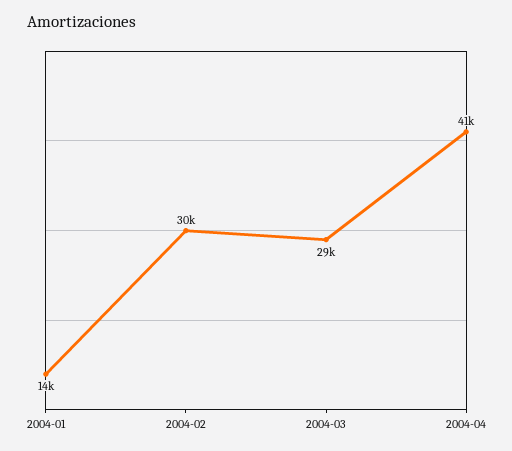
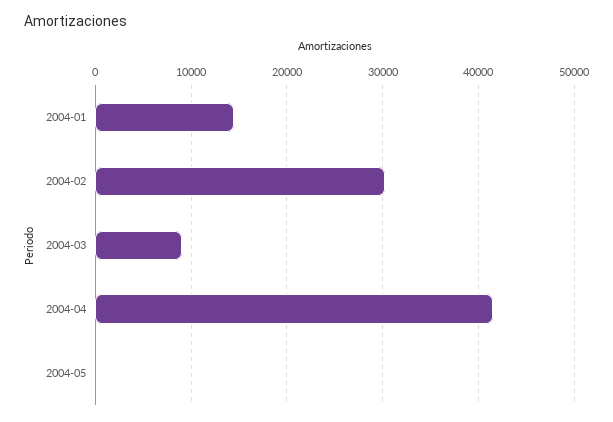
2004-03: 29000 -> 9000
2004-05: none -> 0

